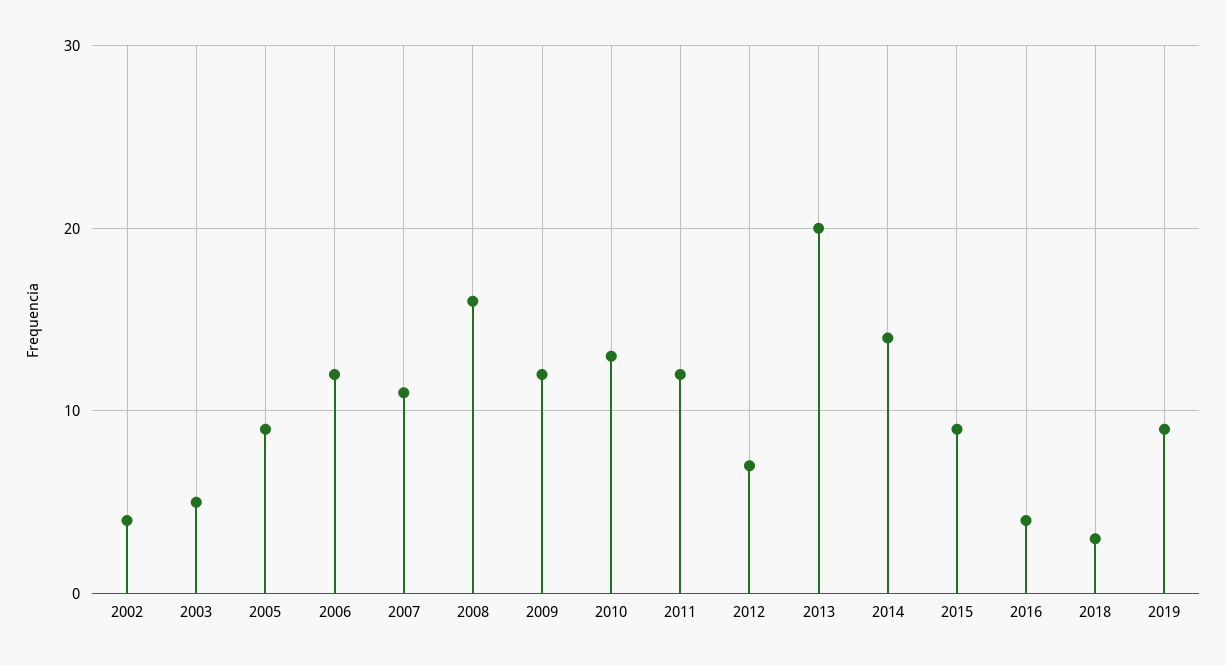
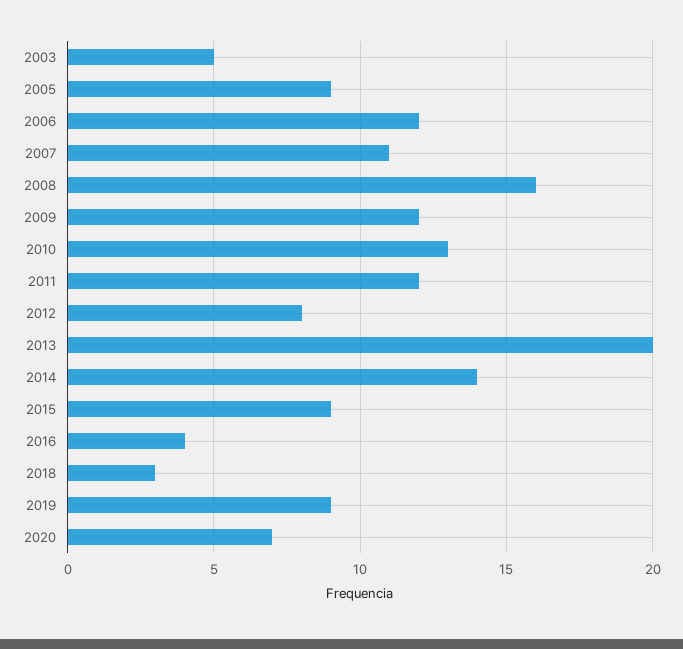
2002: 4 -> none
2012: 7 -> 8
2020: none -> 7

